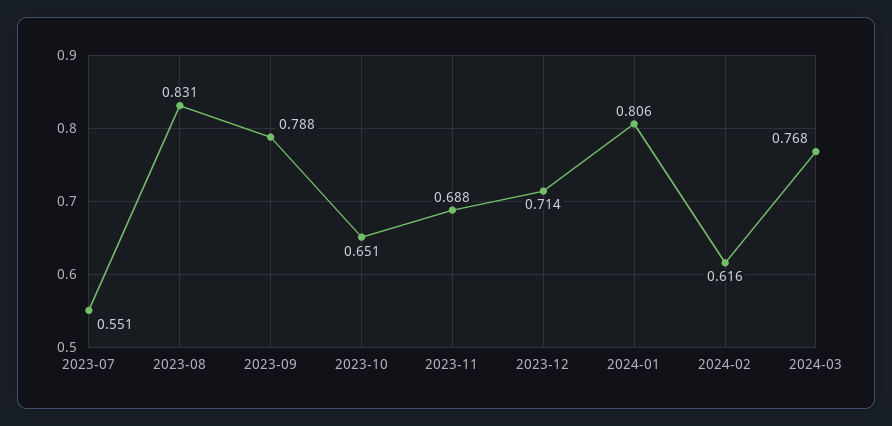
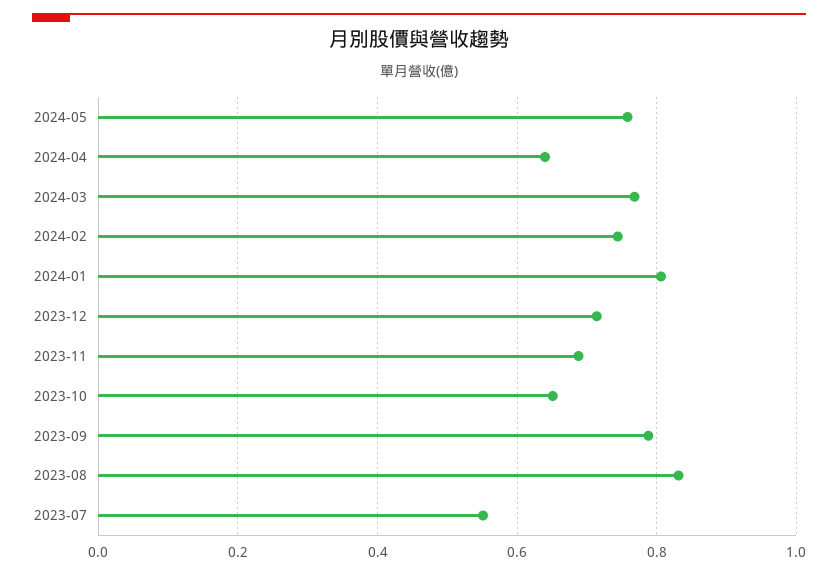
2024-02: 0.616 -> 0.74
2024-05: none -> 0.76
2024-04: none -> 0.64

